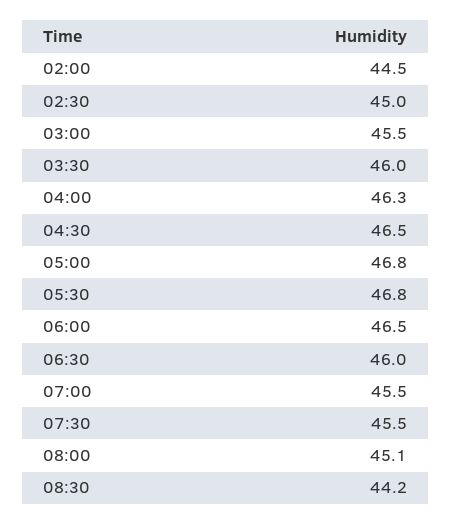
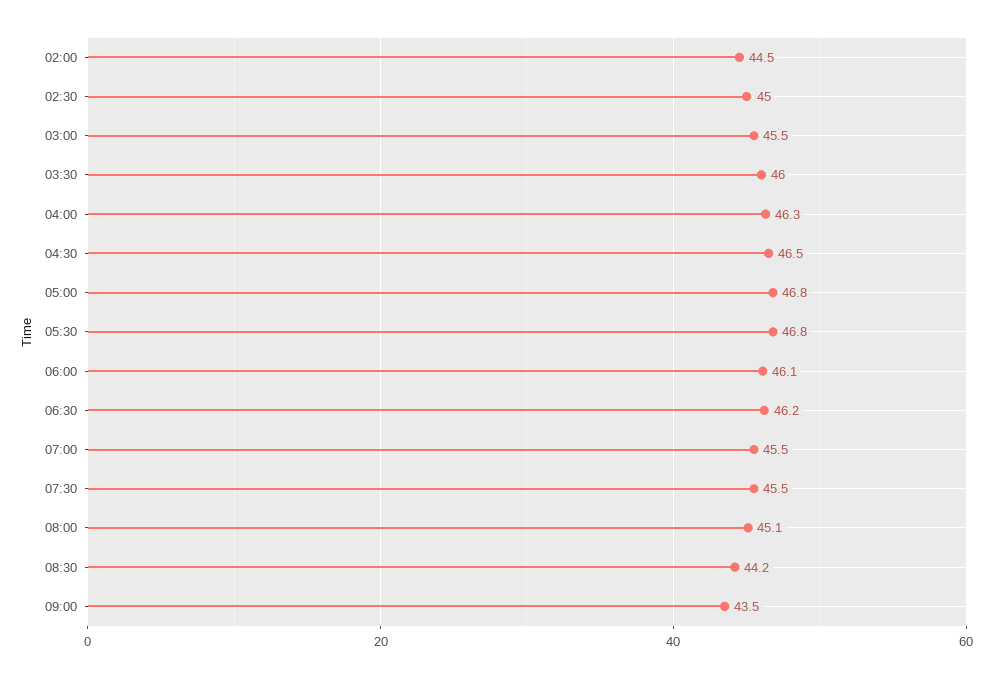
06:00: 46.5 -> 46.1
06:30: 46 -> 46.2
09:00: none -> 43.5

